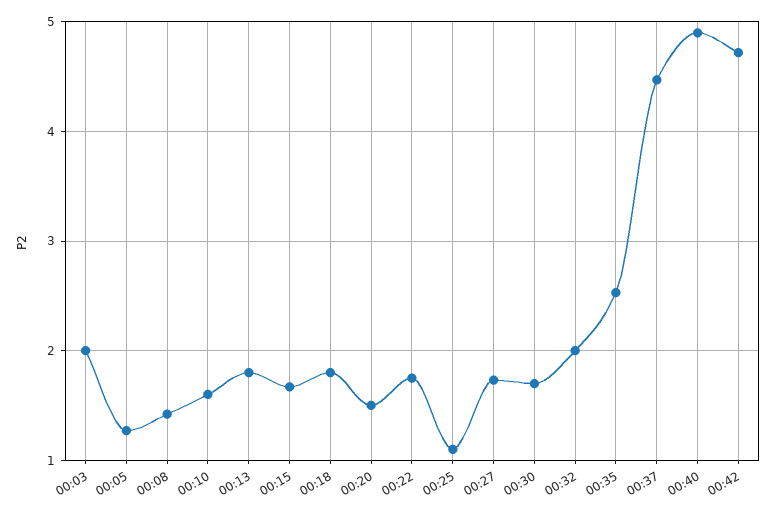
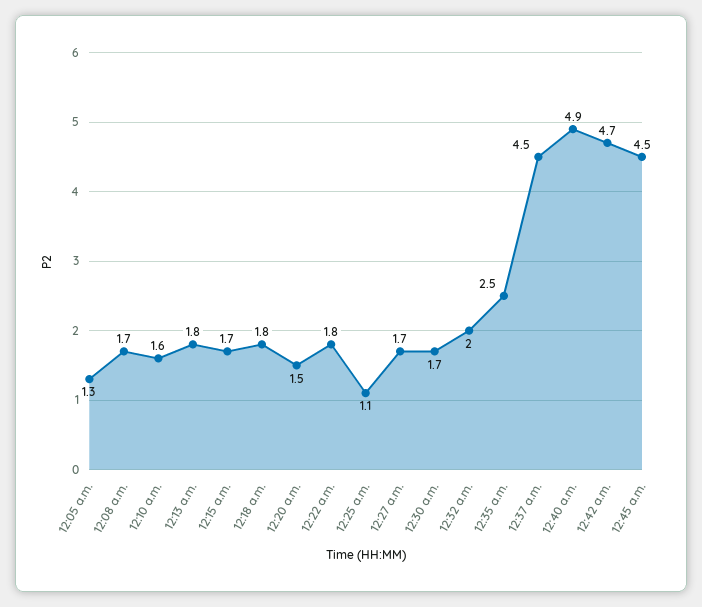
00:03: 2 -> none
00:08: 1.4 -> 1.7
12:45 a.m.: none -> 4.5

